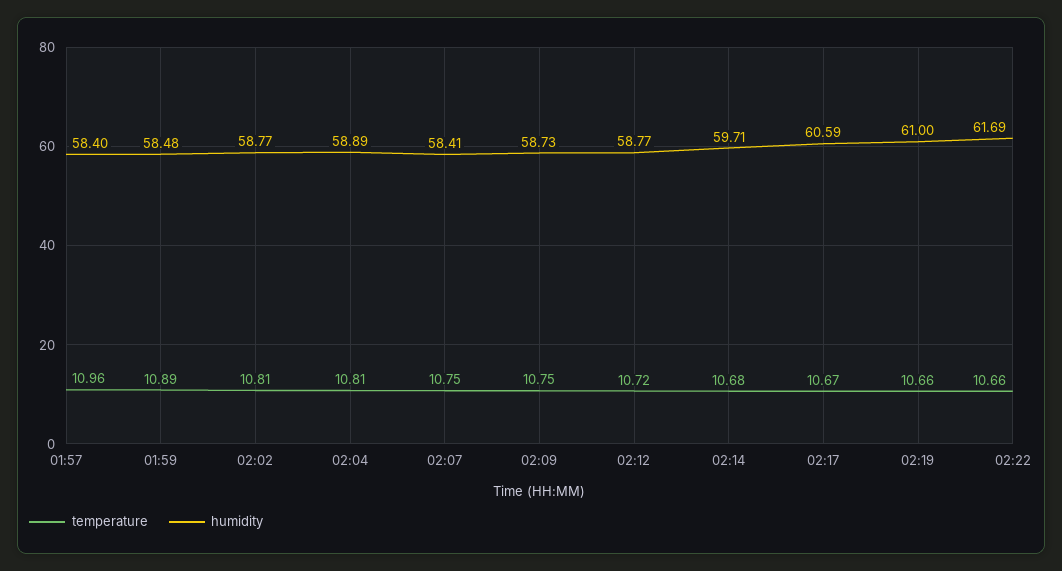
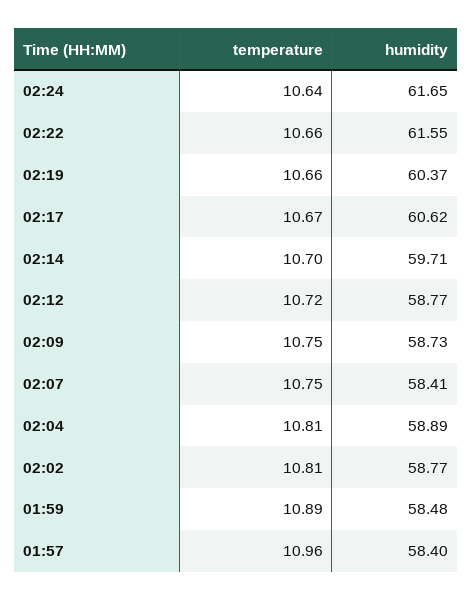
temperature, 02:14: 10.68 -> 10.7
humidity, 02:17: 60.59 -> 60.62
humidity, 02:19: 61 -> 60.37
humidity, 02:22: 61.69 -> 61.55
temperature, 02:24: none -> 10.64
humidity, 02:24: none -> 61.65

